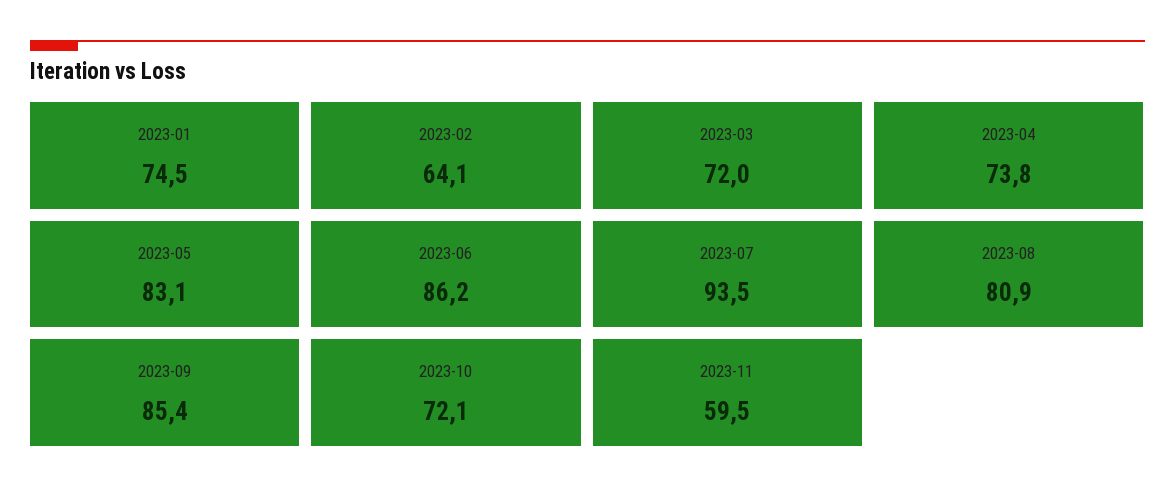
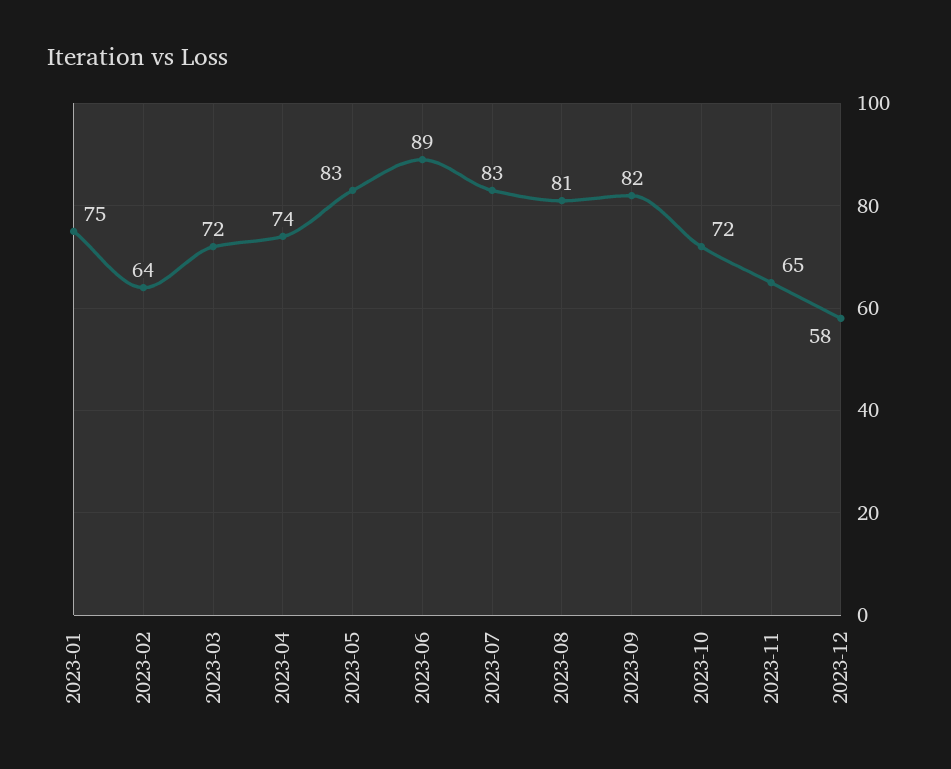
2023-06: 86.2 -> 89
2023-07: 93.5 -> 83
2023-09: 85.4 -> 82
2023-11: 59.5 -> 65
2023-12: none -> 58

